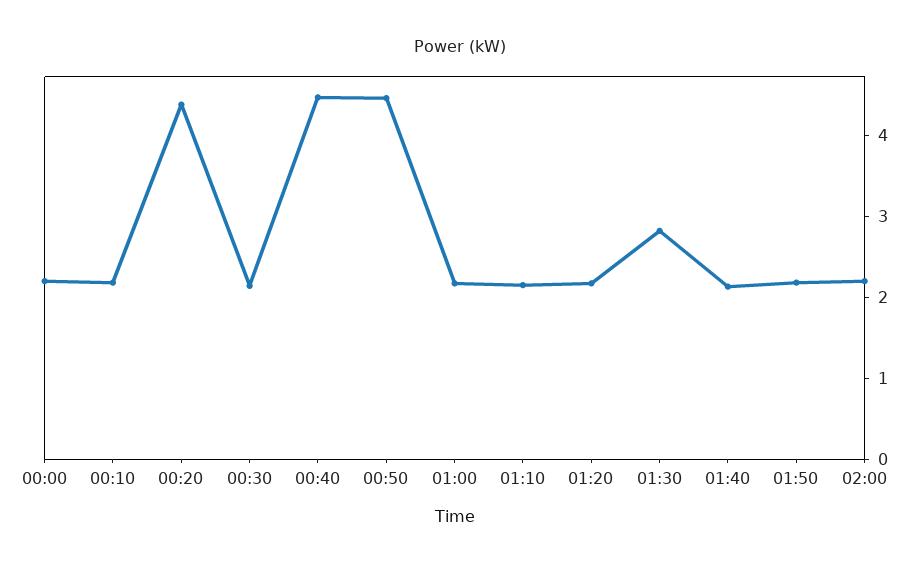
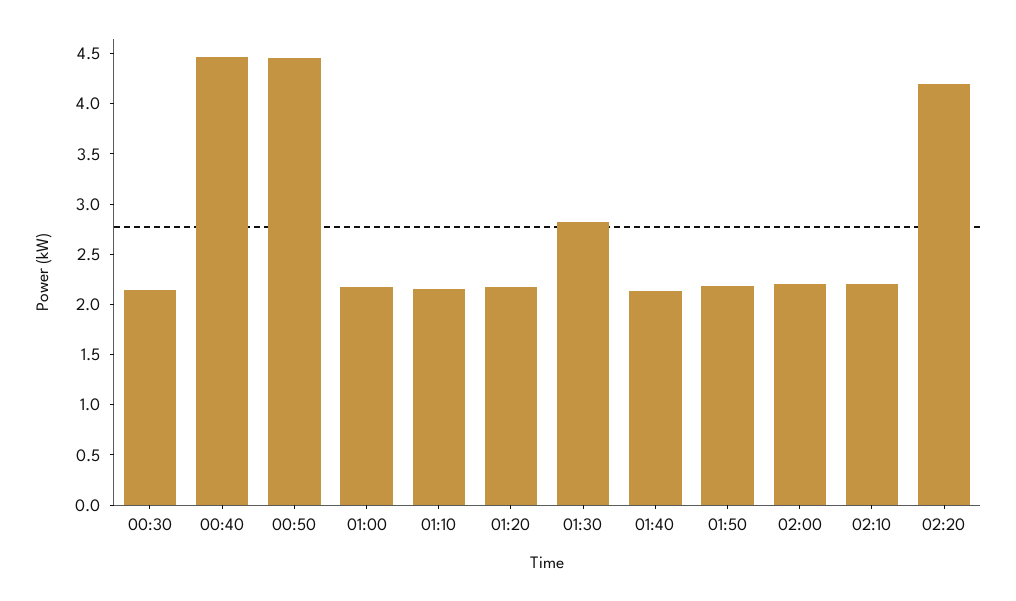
00:00: 2.2 -> none
00:10: 2.2 -> none
00:20: 4.4 -> none
02:10: none -> 2.2
02:20: none -> 4.2

